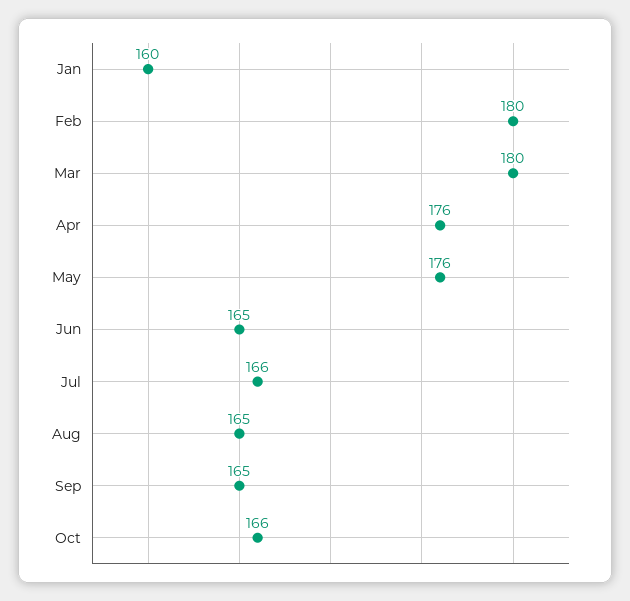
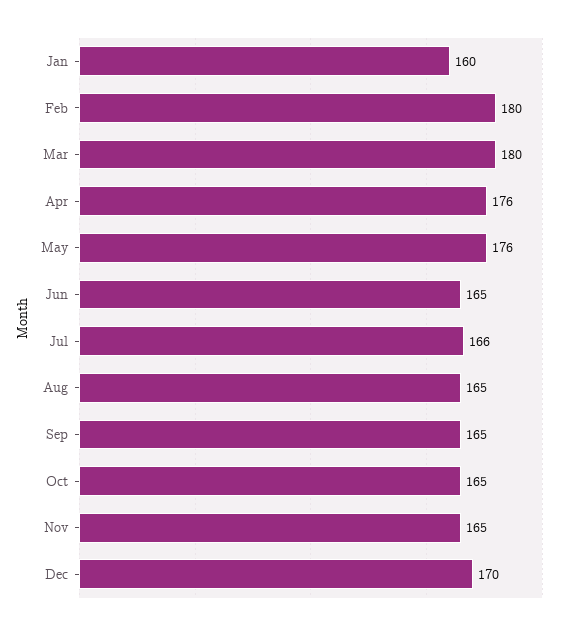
Oct: 166 -> 165
Nov: none -> 165
Dec: none -> 170

